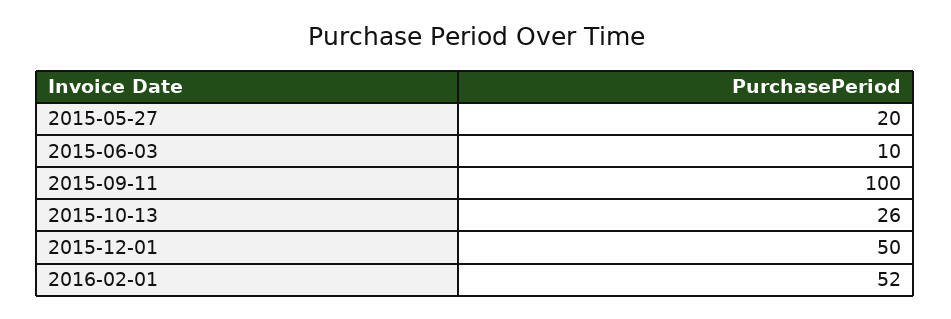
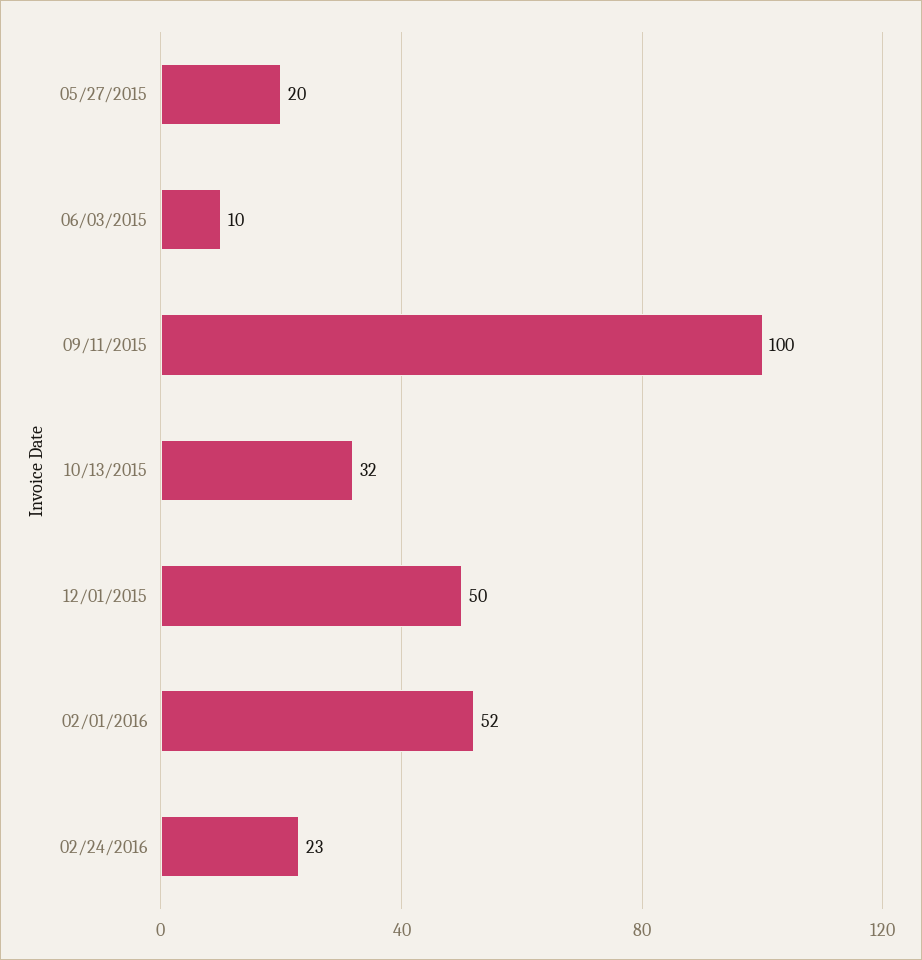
2015-10-13: 26 -> 32
02/24/2016: none -> 23

